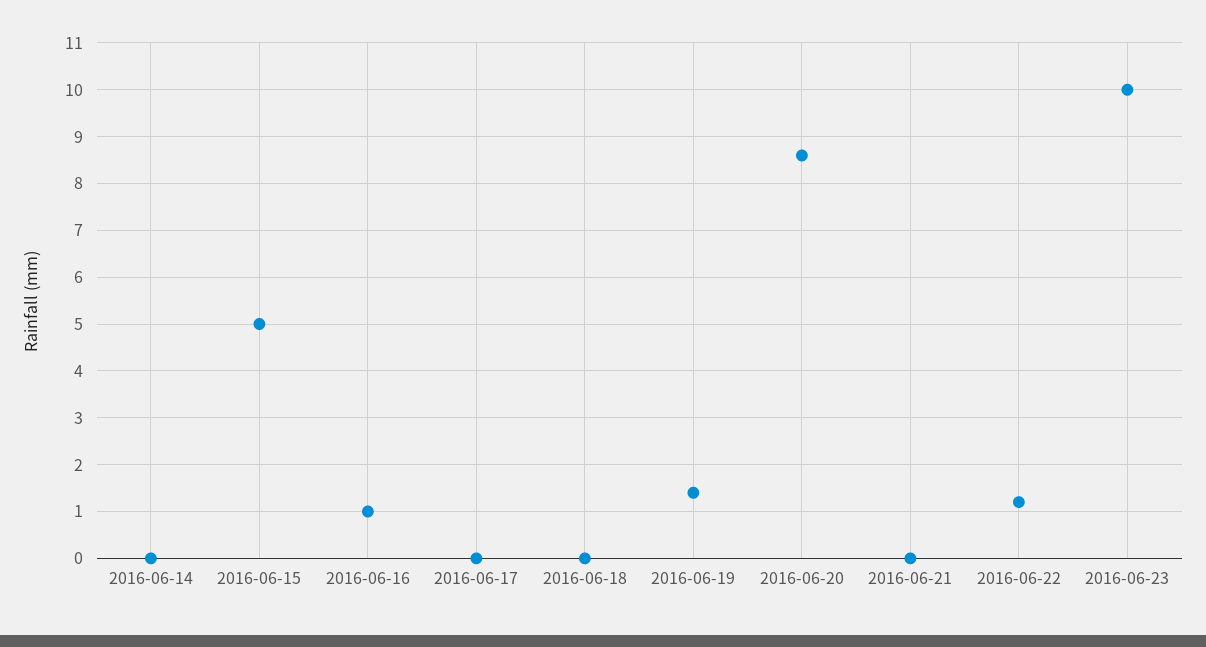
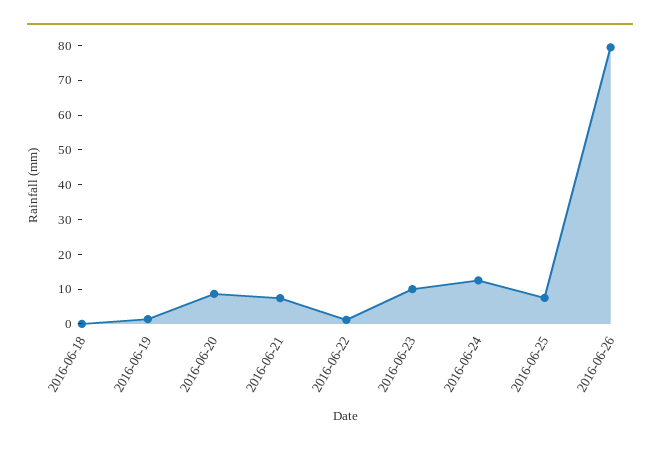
2016-06-14: 0 -> none
2016-06-15: 5 -> none
2016-06-16: 1 -> none
2016-06-17: 0 -> none
2016-06-21: 0 -> 7.5
2016-06-24: none -> 12.5
2016-06-25: none -> 7.5
2016-06-26: none -> 80

